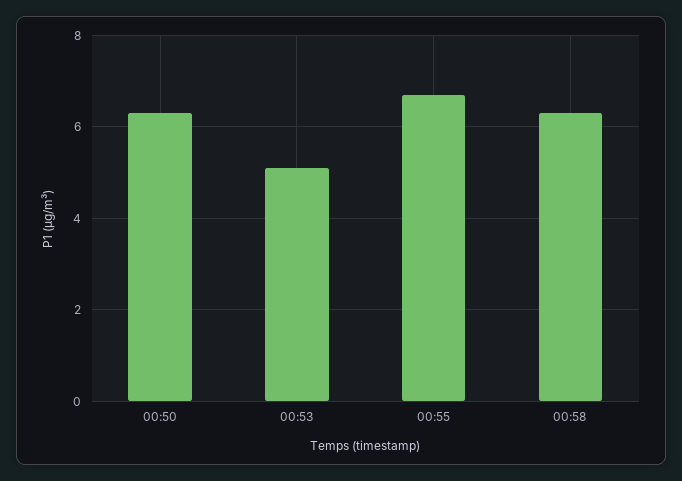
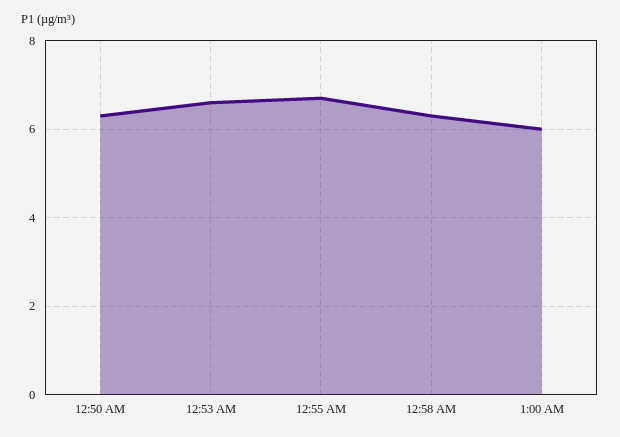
00:53: 5 -> 6.5
1:00 AM: none -> 6

